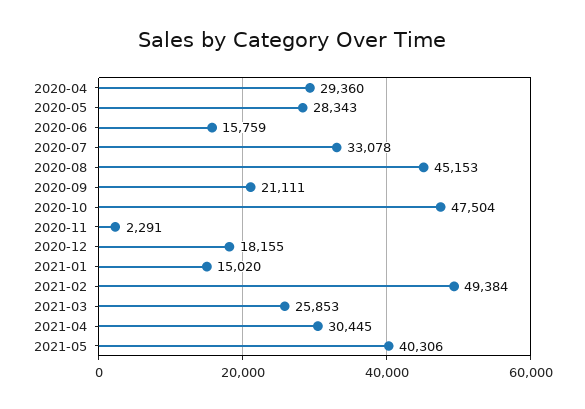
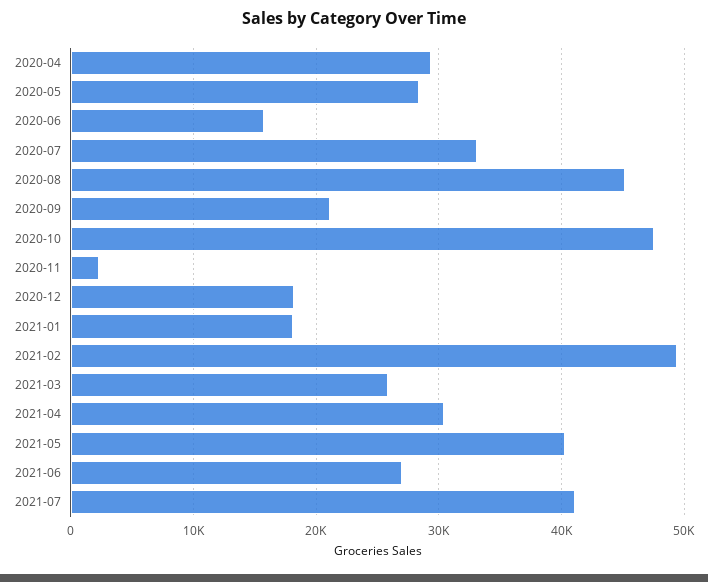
2021-01: 15020 -> 18000
2021-06: none -> 27000
2021-07: none -> 41000

